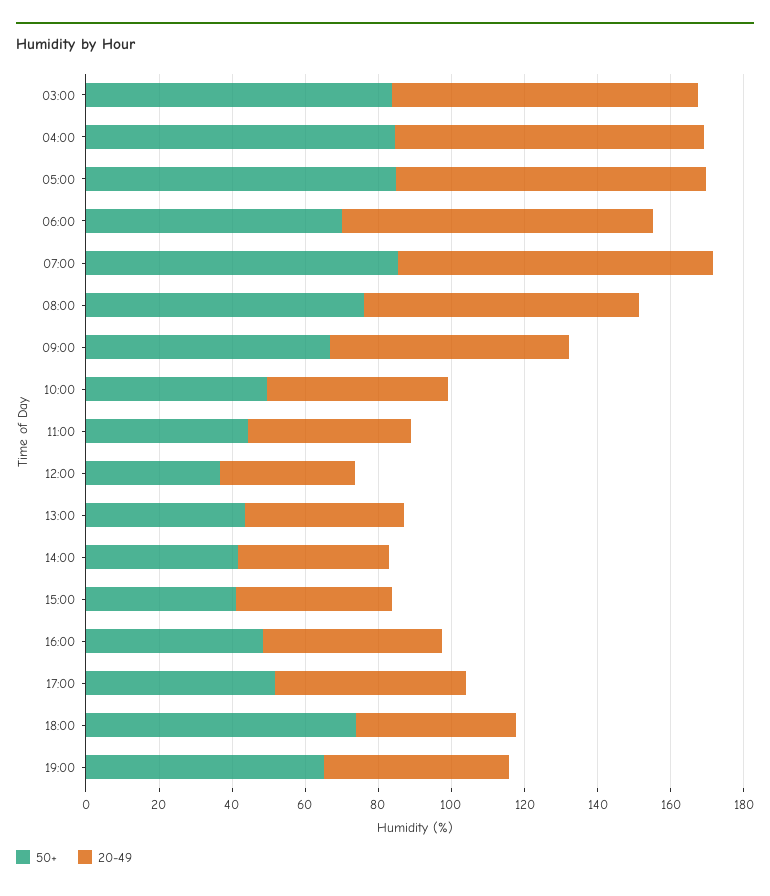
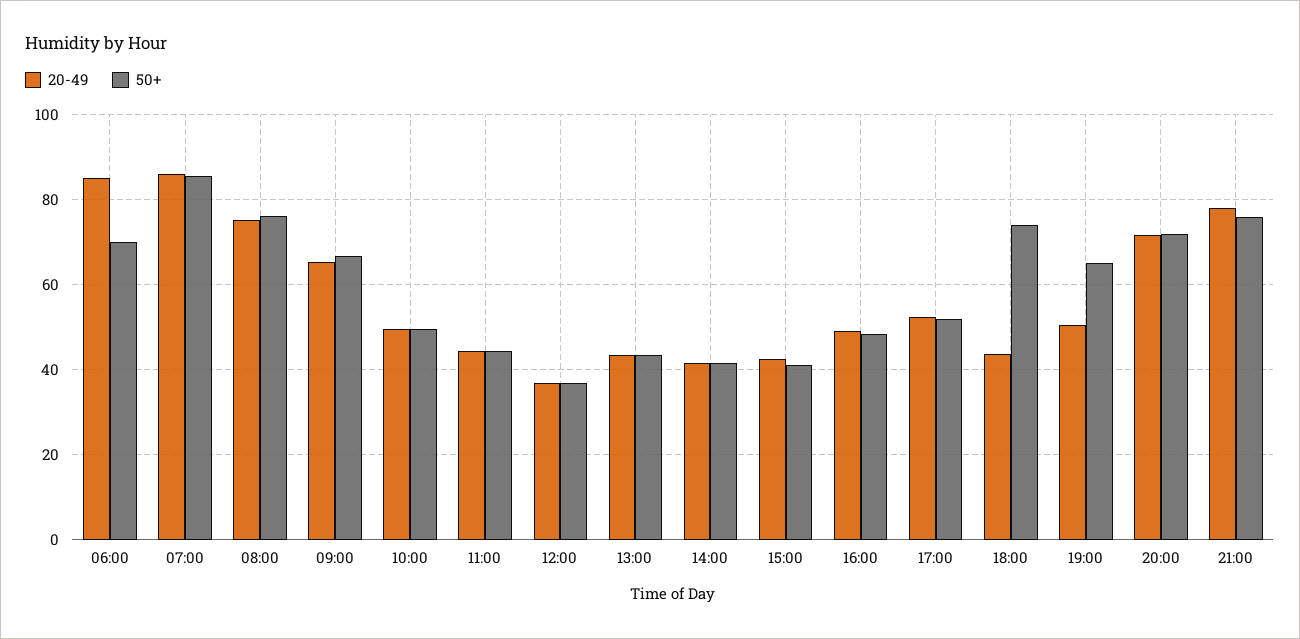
50+, 03:00: 85 -> none
20-49, 03:00: 85 -> none
50+, 04:00: 85 -> none
20-49, 04:00: 85 -> none
50+, 05:00: 85 -> none
20-49, 05:00: 85 -> none
20-49, 20:00: none -> 72
50+, 20:00: none -> 72
20-49, 21:00: none -> 78
50+, 21:00: none -> 76

